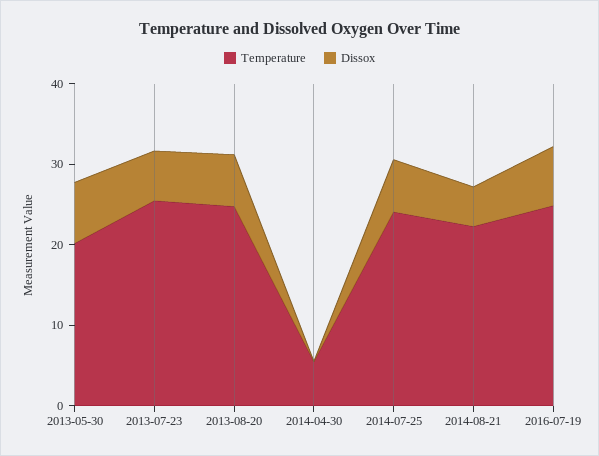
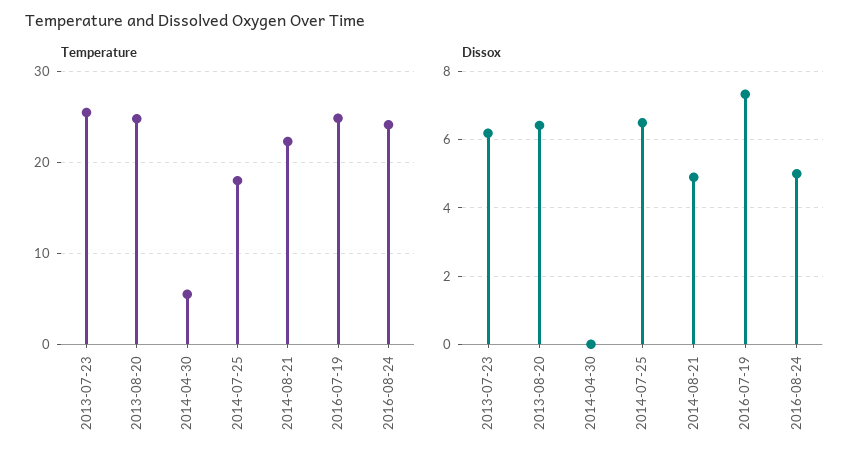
Temperature, 2013-05-30: 20 -> none
Dissox, 2013-05-30: 8 -> none
Temperature, 2014-07-25: 24 -> 18
Temperature, 2016-08-24: none -> 24
Dissox, 2016-08-24: none -> 5

